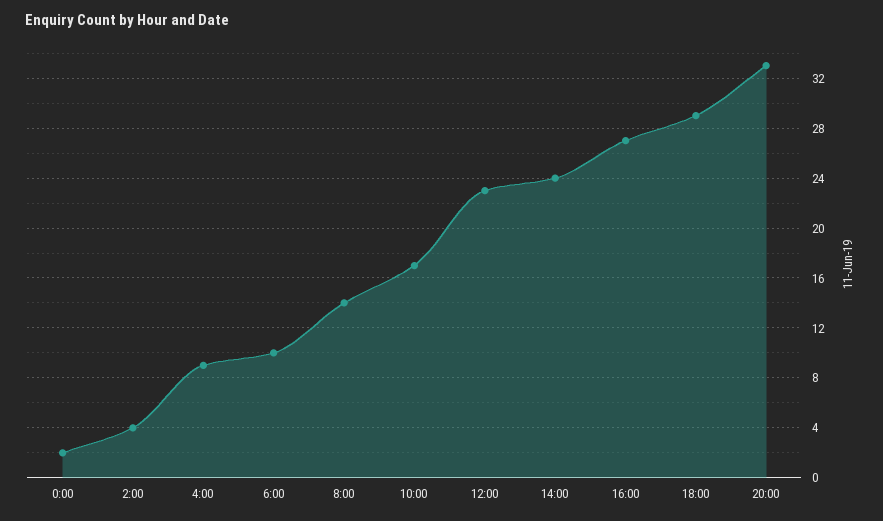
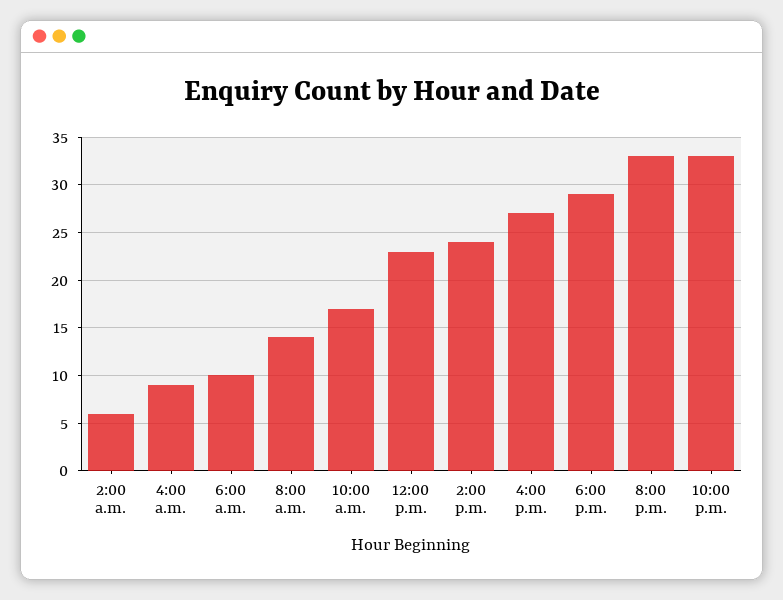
0:00: 2 -> none
2:00: 4 -> 6
10:00 p.m.: none -> 33

